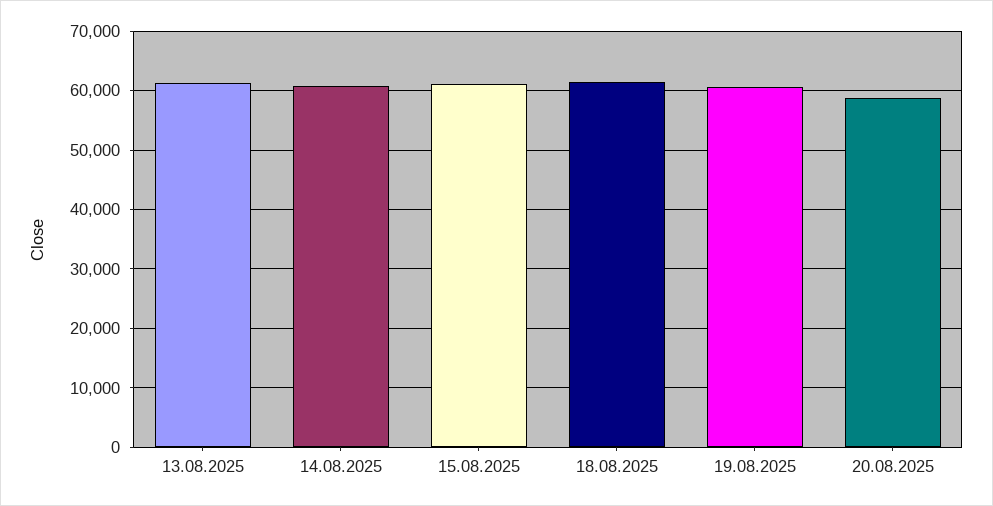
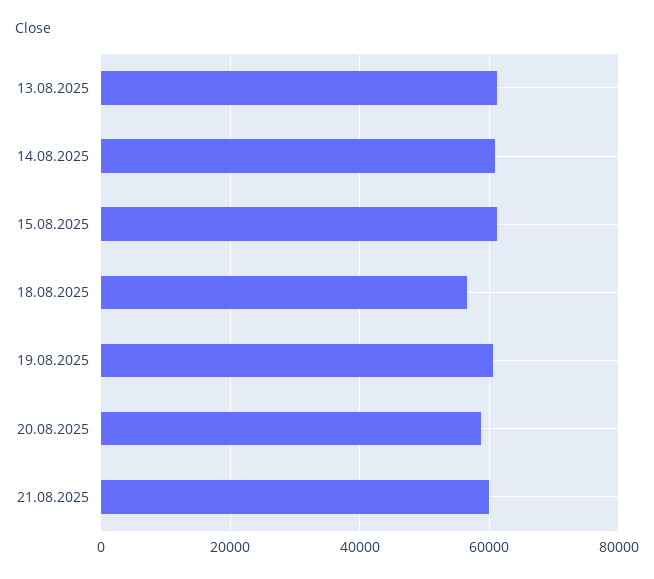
18.08.2025: 62000 -> 56000
21.08.2025: none -> 60000

